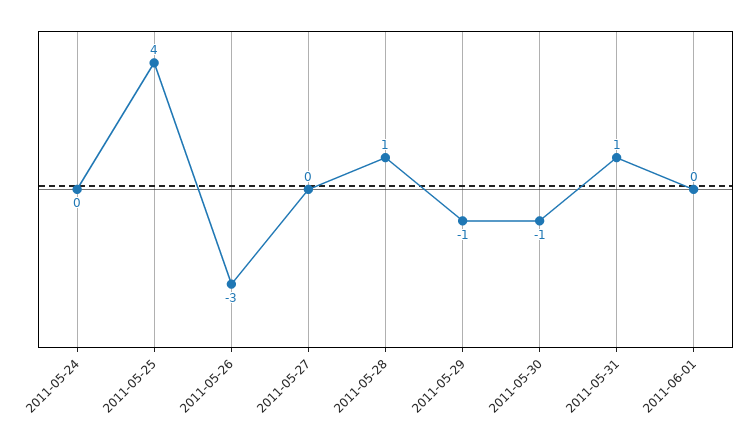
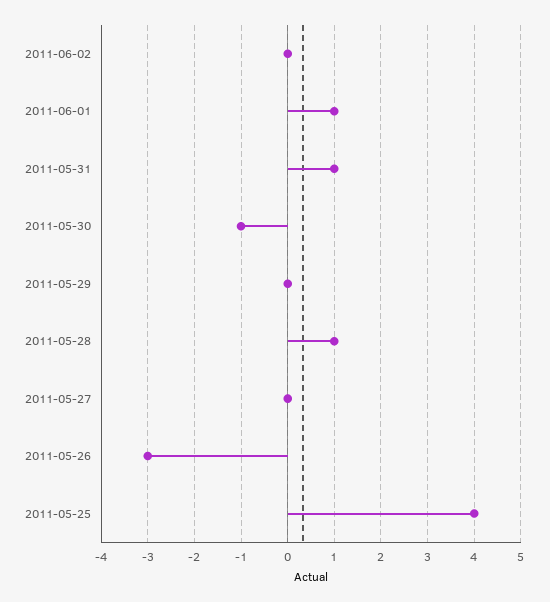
2011-05-24: 0 -> none
2011-05-29: -1 -> 0
2011-06-01: 0 -> 1
2011-06-02: none -> 0

